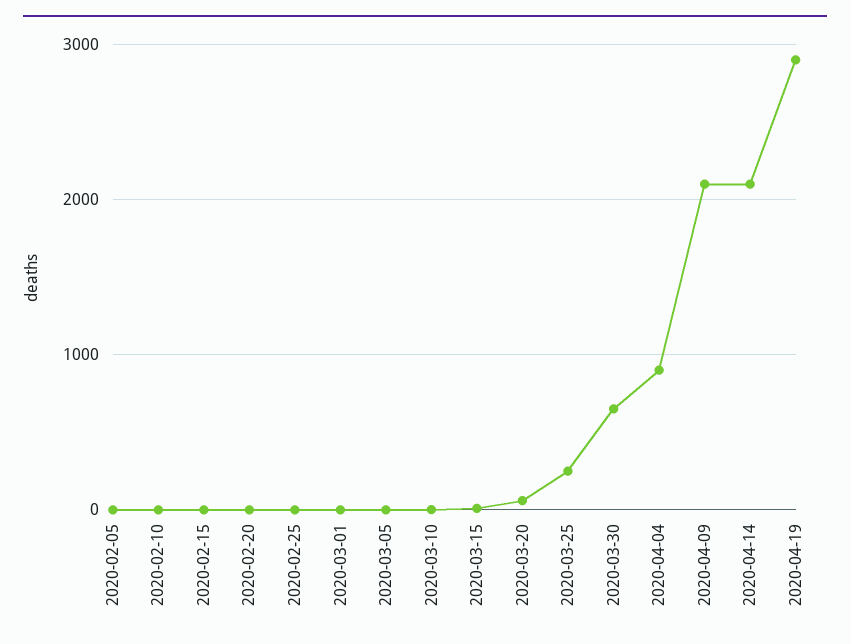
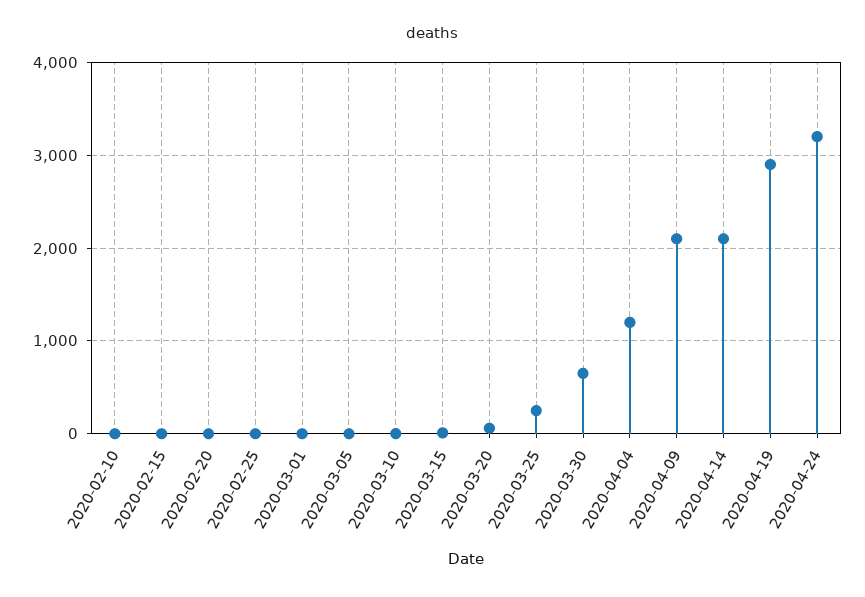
2020-02-05: 0 -> none
2020-04-04: 900 -> 1200
2020-04-24: none -> 3200

